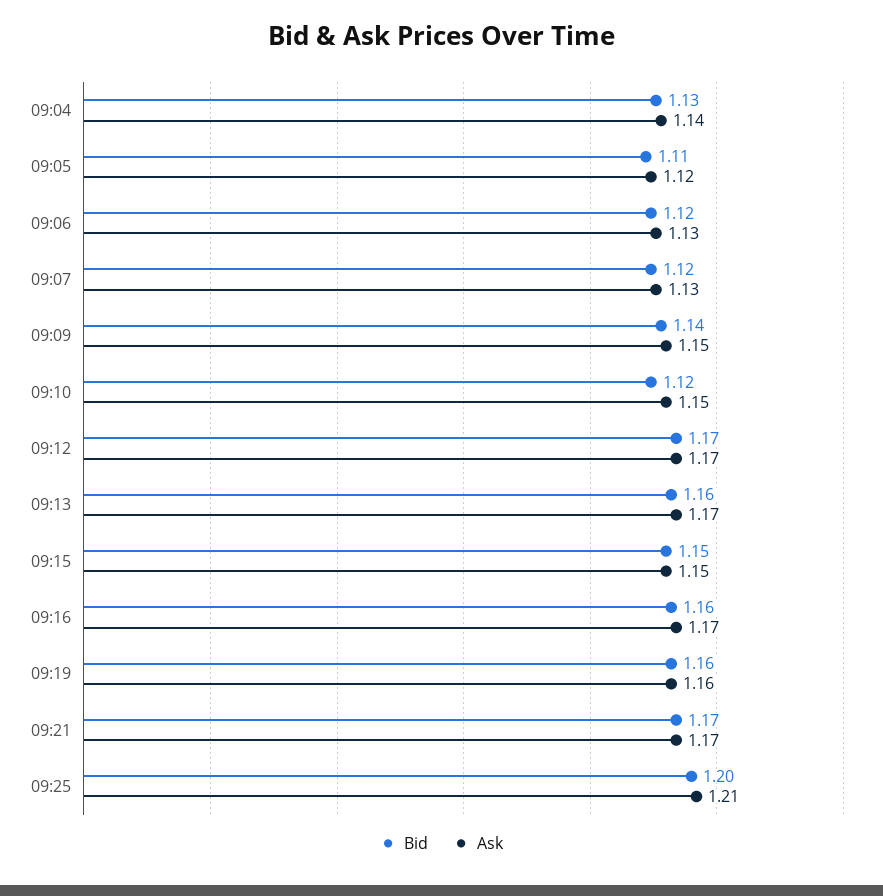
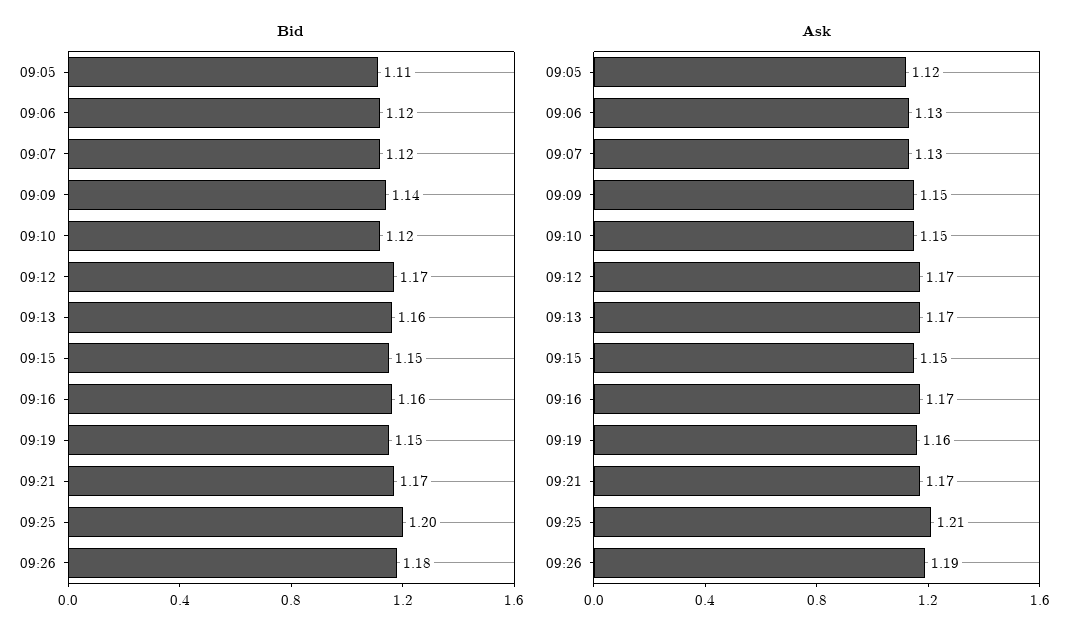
Bid, 09:04: 1.13 -> none
Ask, 09:04: 1.14 -> none
Bid, 09:19: 1.16 -> 1.15
Bid, 09:26: none -> 1.18
Ask, 09:26: none -> 1.19

